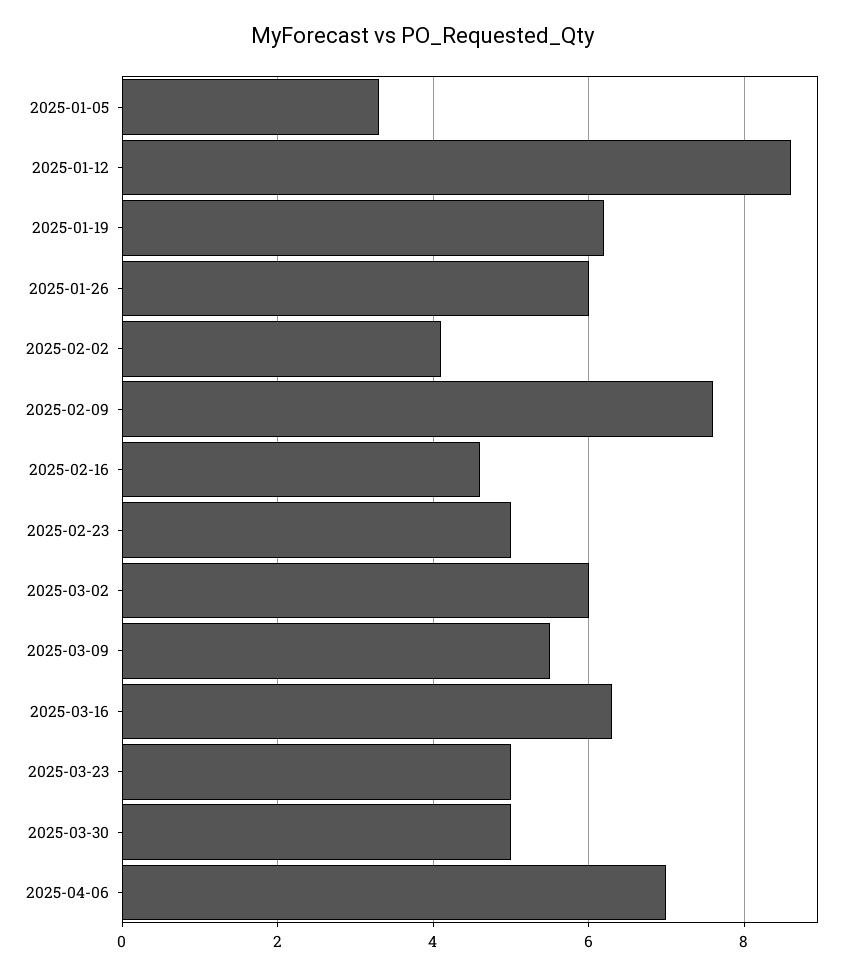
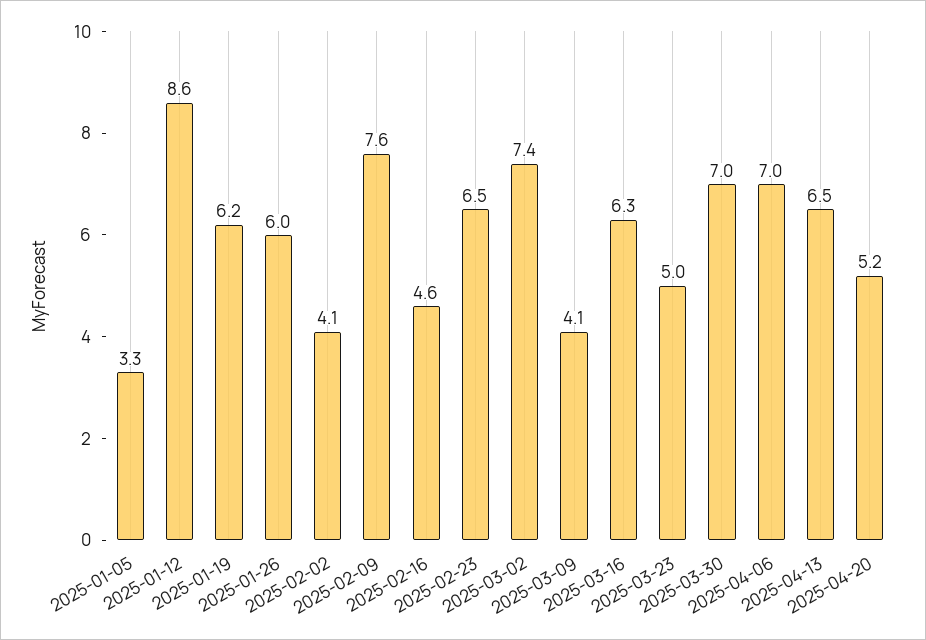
2025-02-23: 5 -> 6.5
2025-03-02: 6 -> 7.4
2025-03-09: 5.5 -> 4.1
2025-03-30: 5 -> 7
2025-04-13: none -> 6.5
2025-04-20: none -> 5.2

